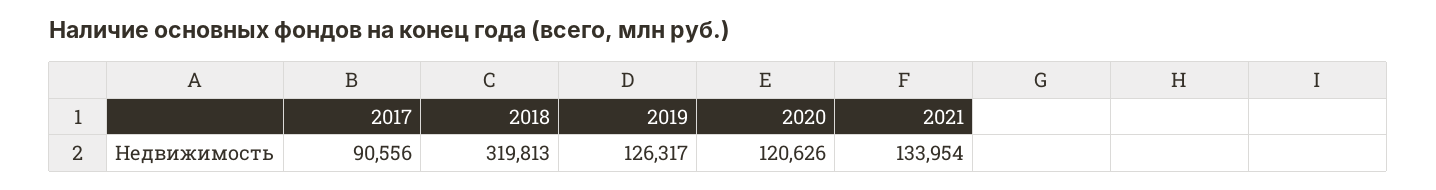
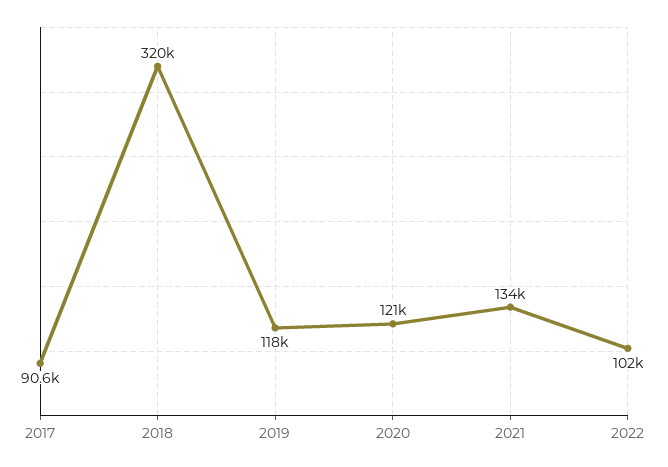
2019: 126317 -> 118000
2022: none -> 102000

